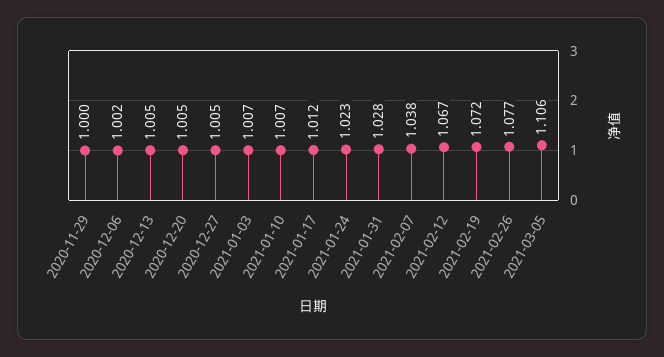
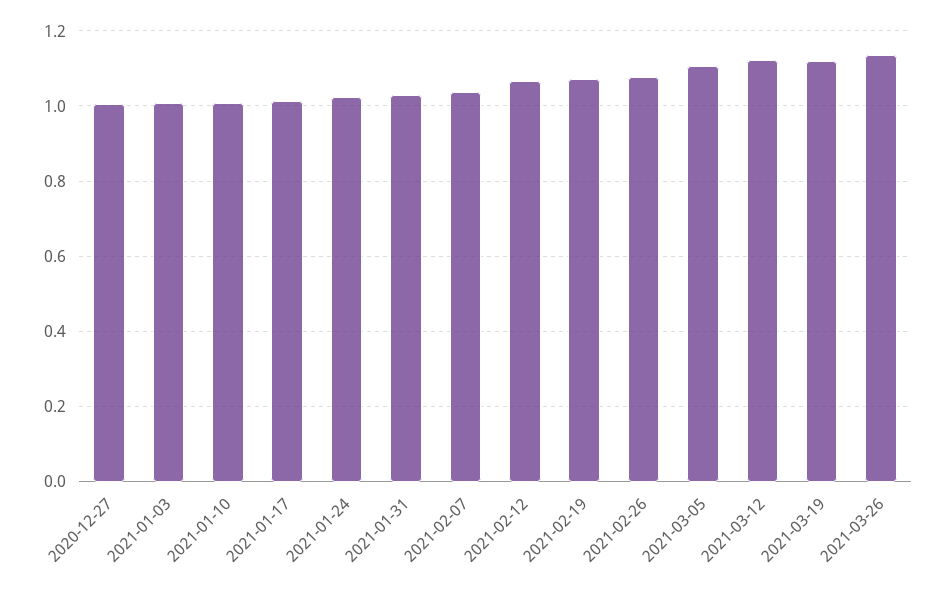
2020-11-29: 1 -> none
2020-12-06: 1.002 -> none
2020-12-13: 1.005 -> none
2020-12-20: 1.005 -> none
2021-03-12: none -> 1.12
2021-03-19: none -> 1.12
2021-03-26: none -> 1.14

